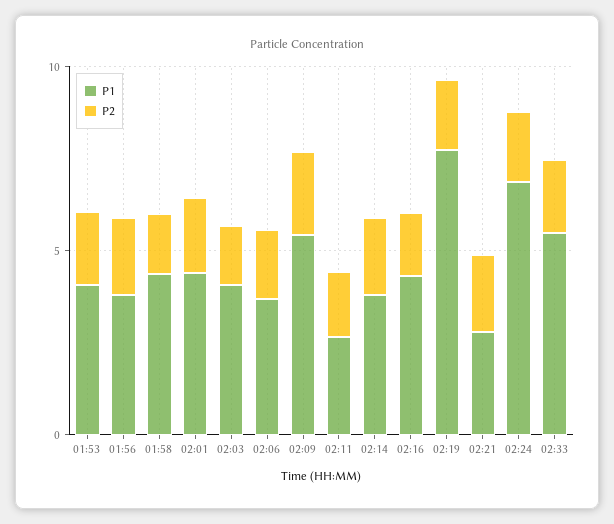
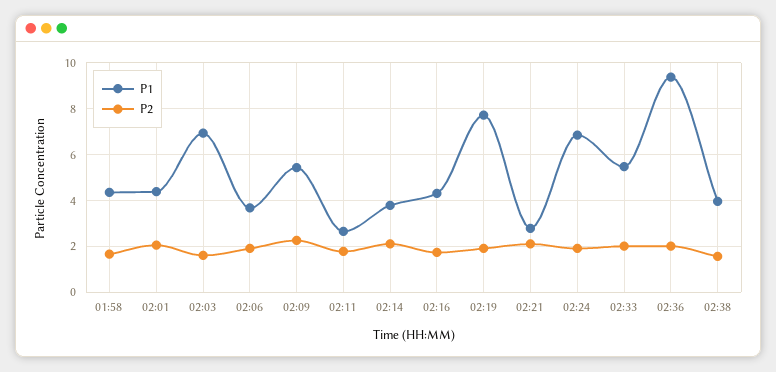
P1, 01:53: 4 -> none
P2, 01:53: 2 -> none
P1, 01:56: 4 -> none
P2, 01:56: 2 -> none
P1, 02:03: 4 -> 7
P1, 02:36: none -> 9.5
P2, 02:36: none -> 2
P1, 02:38: none -> 4
P2, 02:38: none -> 1.5

